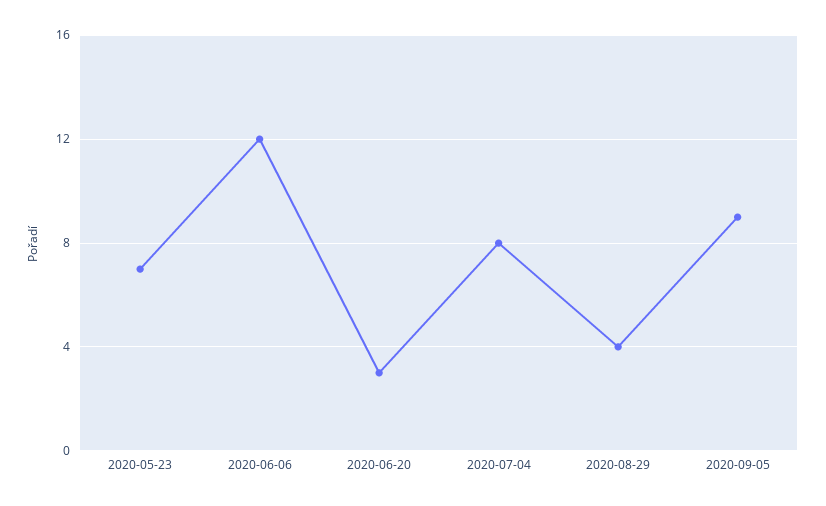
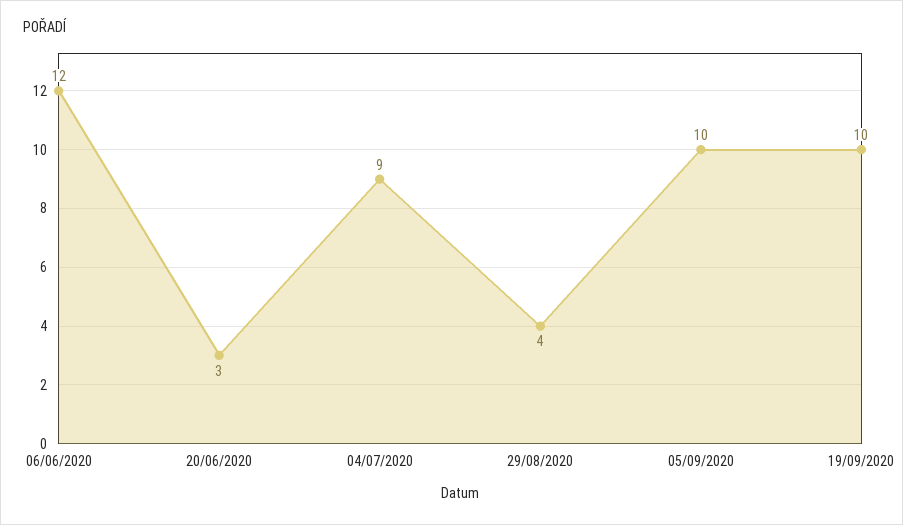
2020-05-23: 7 -> none
2020-07-04: 8 -> 9
2020-09-05: 9 -> 10
19/09/2020: none -> 10

